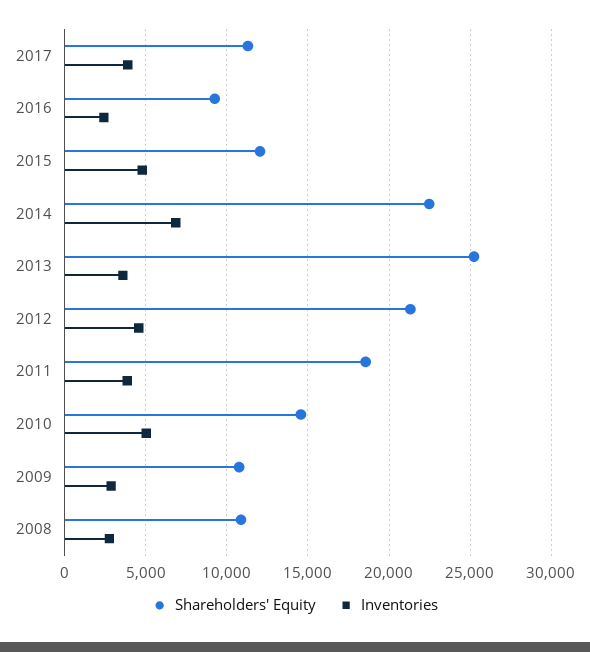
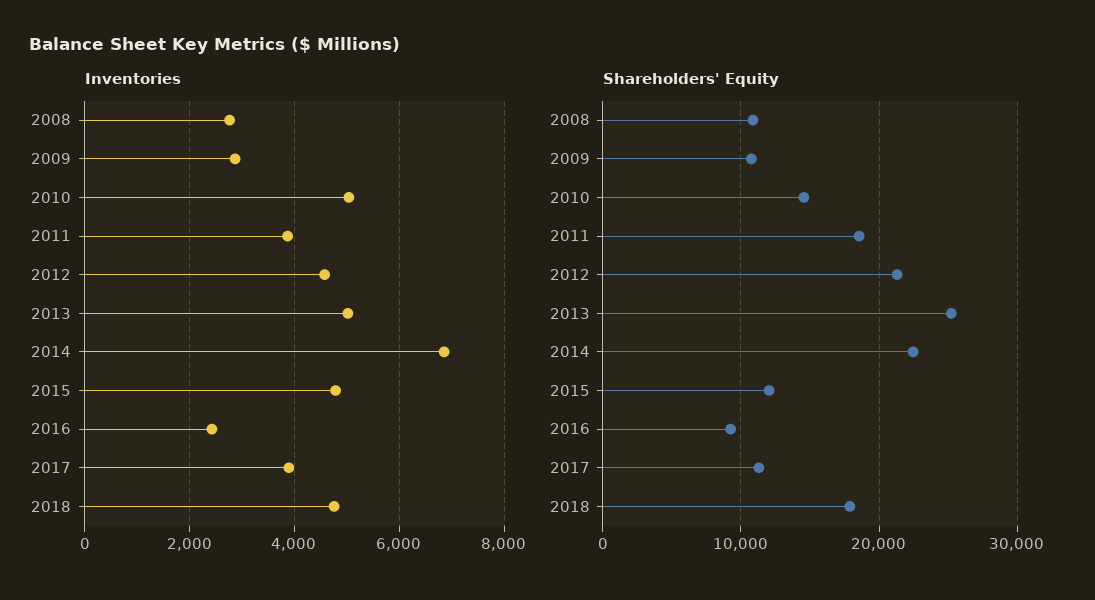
Inventories, 2013: 3500 -> 5000
Inventories, 2018: none -> 4800
Shareholders' Equity, 2018: none -> 18000

